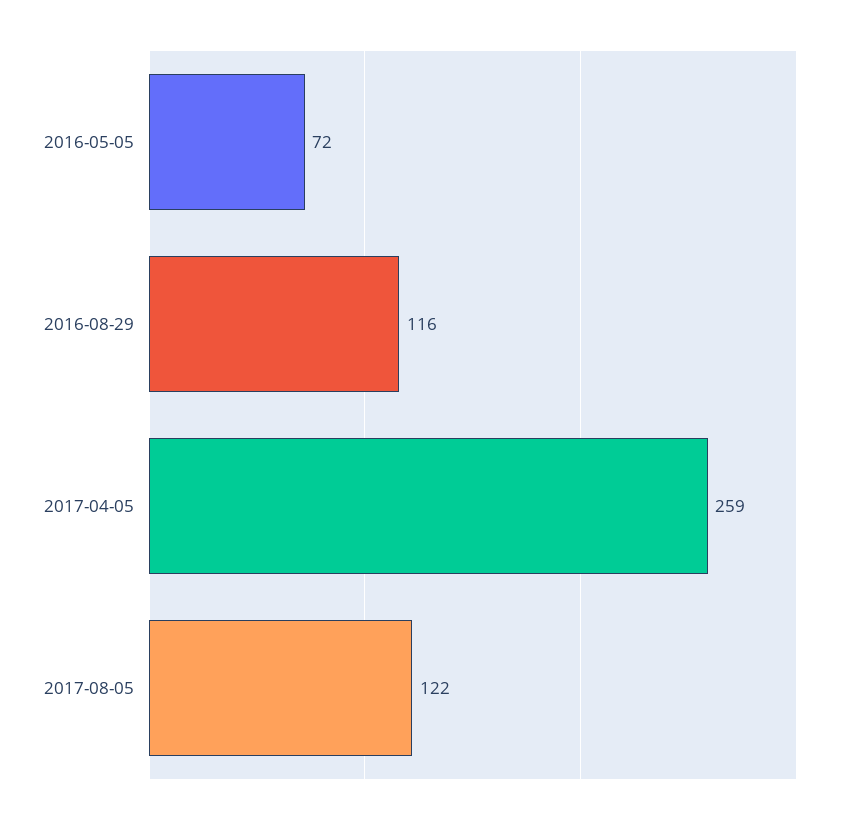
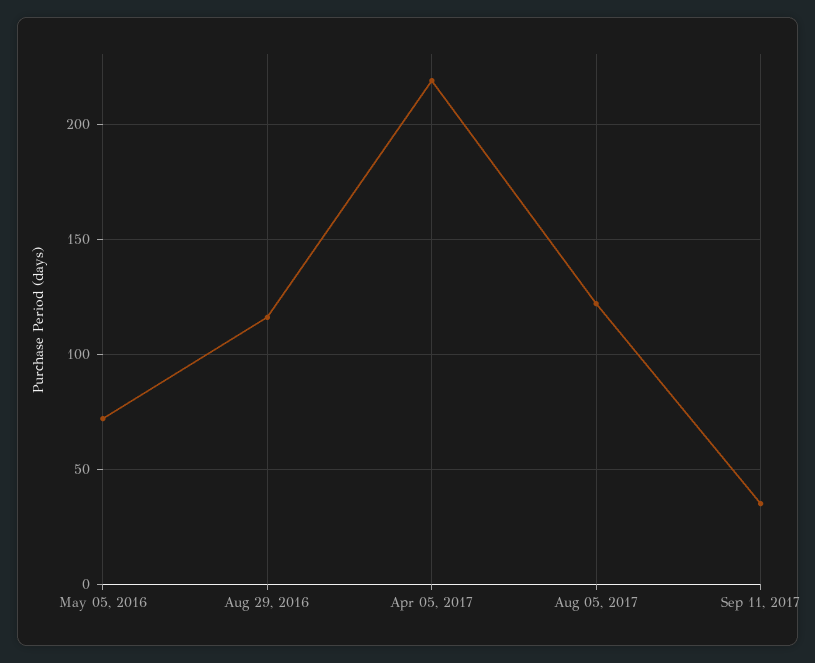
2017-04-05: 259 -> 220
Sep 11, 2017: none -> 35

